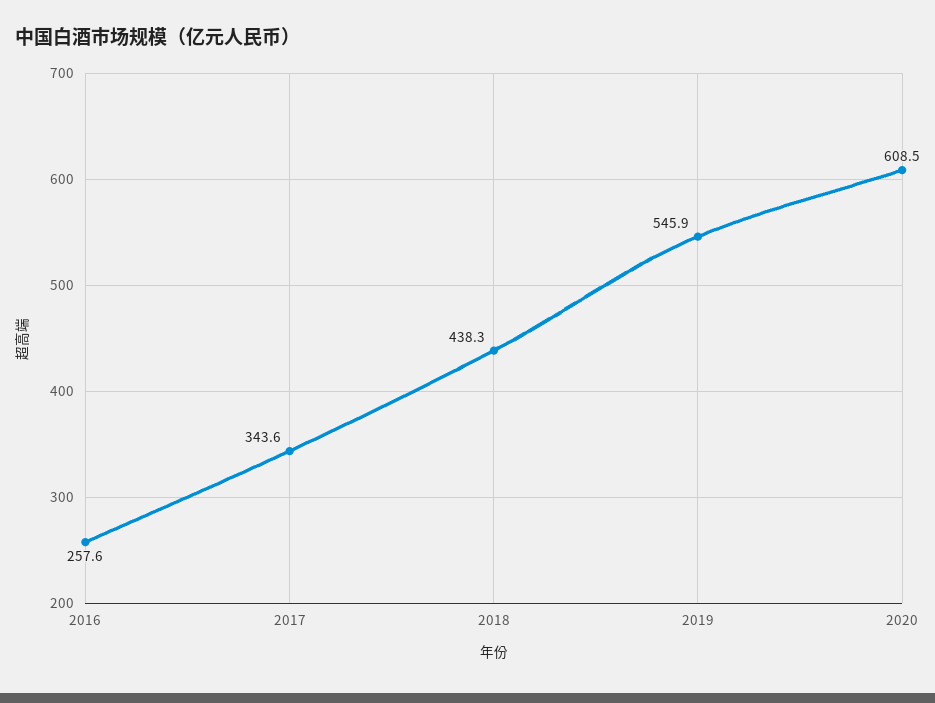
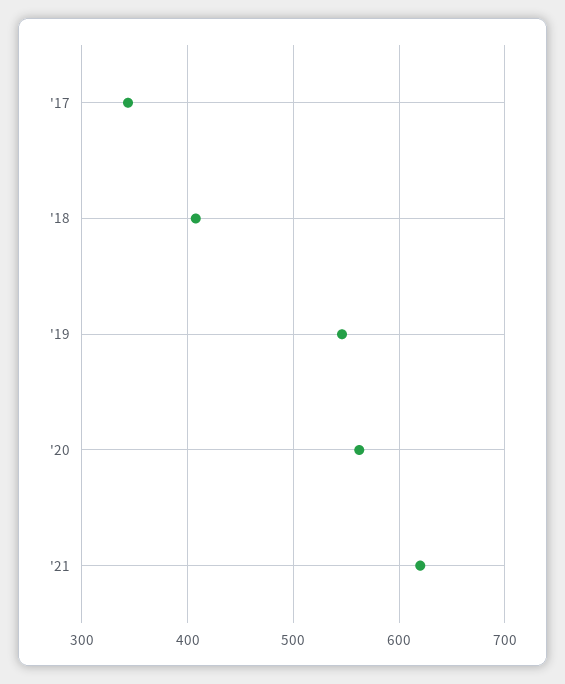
2016: 257.6 -> none
2018: 438.3 -> 410
2020: 608.5 -> 560
'21: none -> 620

